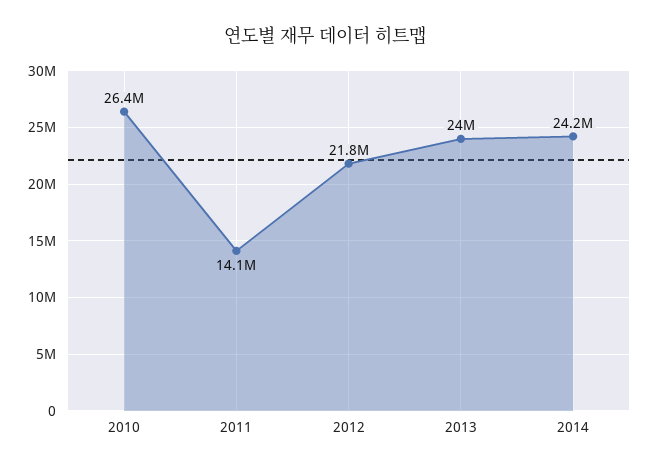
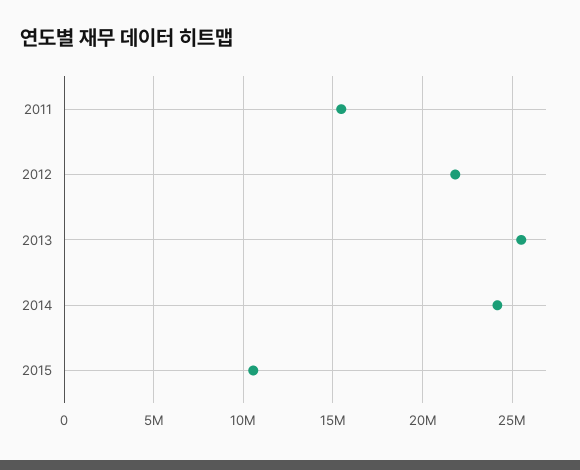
2010: 26400000 -> none
2011: 14100000 -> 15500000
2013: 24000000 -> 25500000
2015: none -> 10500000

